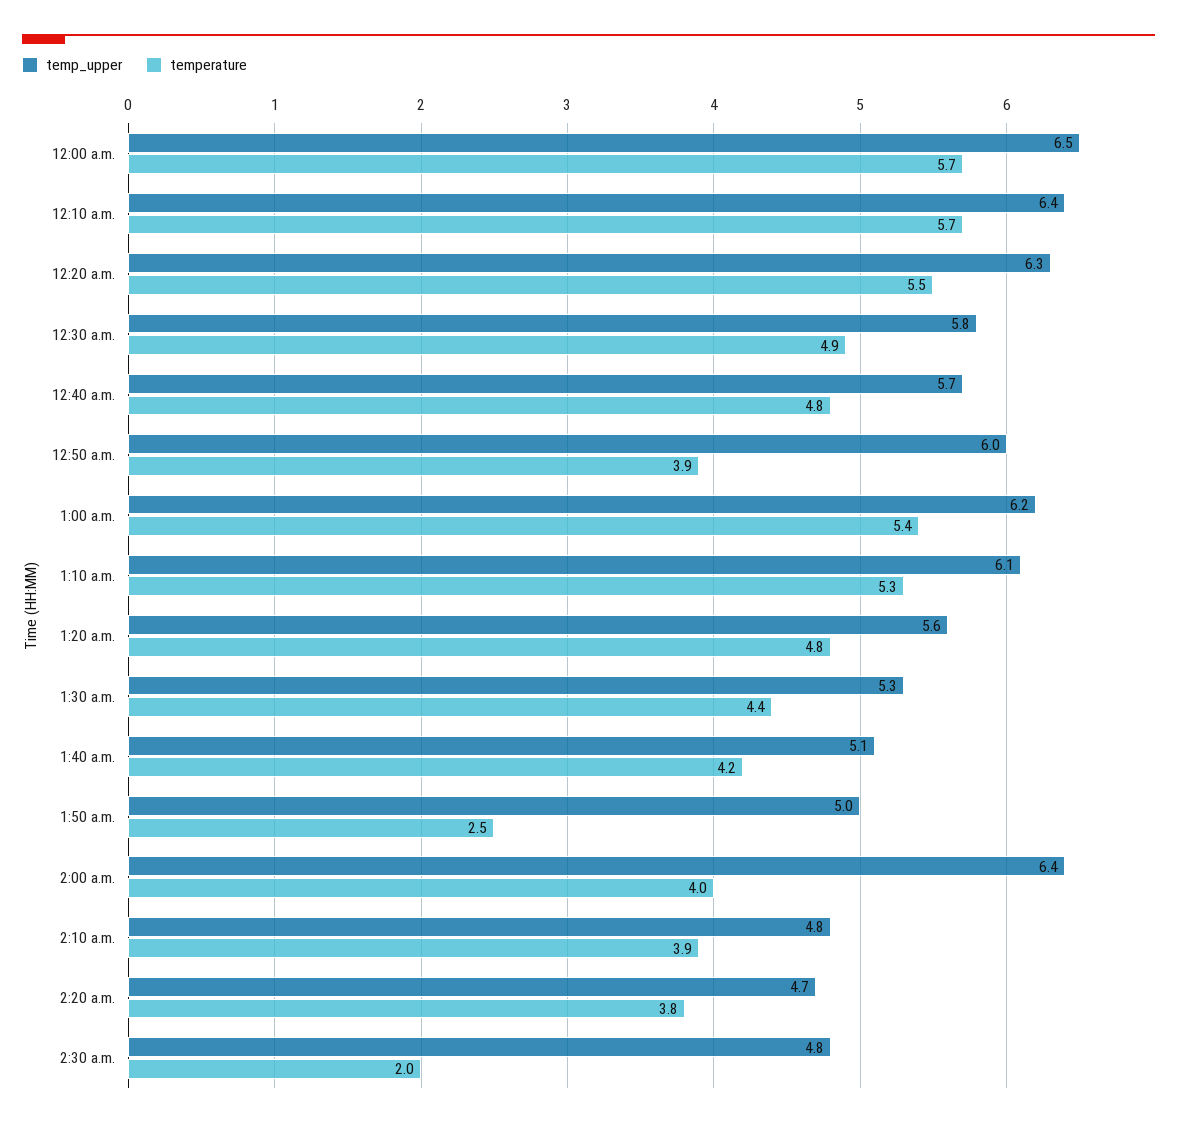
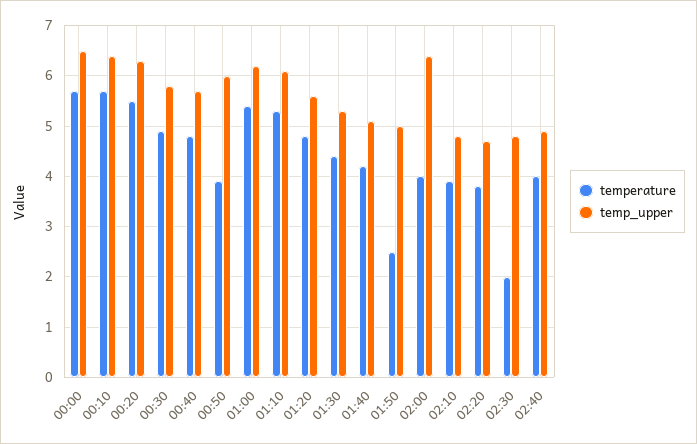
temperature, 02:40: none -> 4
temp_upper, 02:40: none -> 5

